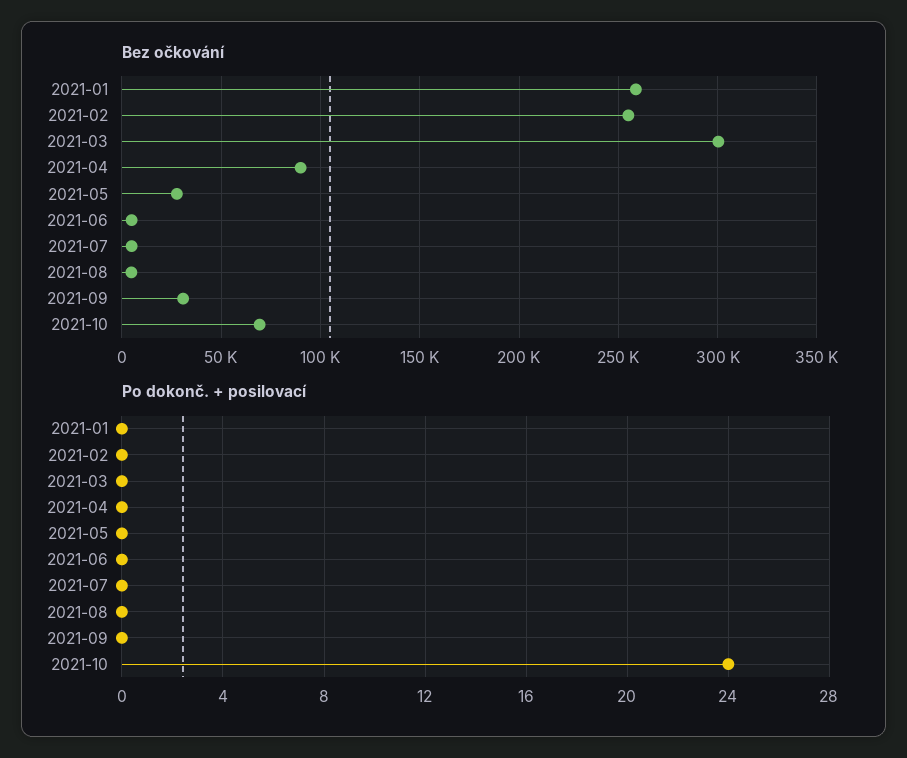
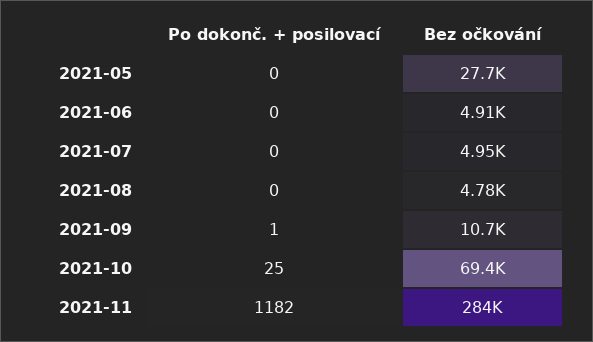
Bez očkování, 2021-01: 260000 -> none
Bez očkování, 2021-02: 255000 -> none
Bez očkování, 2021-03: 300000 -> none
Bez očkování, 2021-04: 90000 -> none
Bez očkování, 2021-09: 30000 -> 10700
Po dokonč. + posilovací, 2021-01: 0 -> none
Po dokonč. + posilovací, 2021-02: 0 -> none
Po dokonč. + posilovací, 2021-03: 0 -> none
Po dokonč. + posilovací, 2021-04: 0 -> none
Po dokonč. + posilovací, 2021-09: 0 -> 1
Po dokonč. + posilovací, 2021-10: 24 -> 25
Po dokonč. + posilovací, 2021-11: none -> 1182
Bez očkování, 2021-11: none -> 284000

